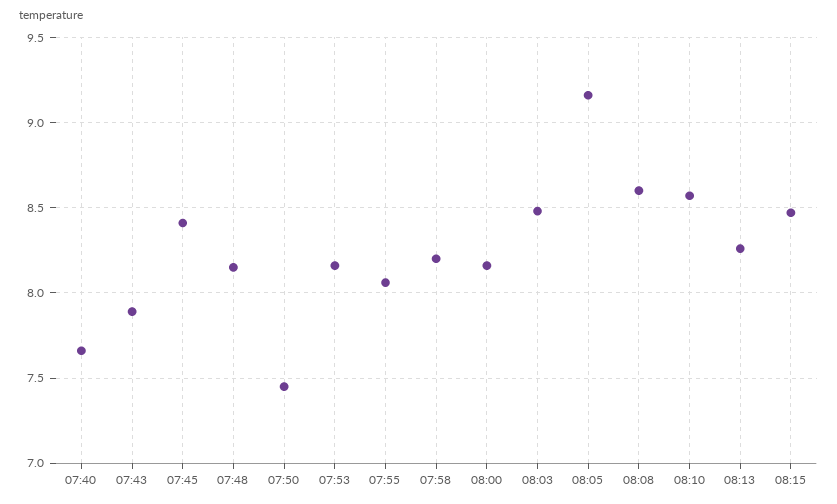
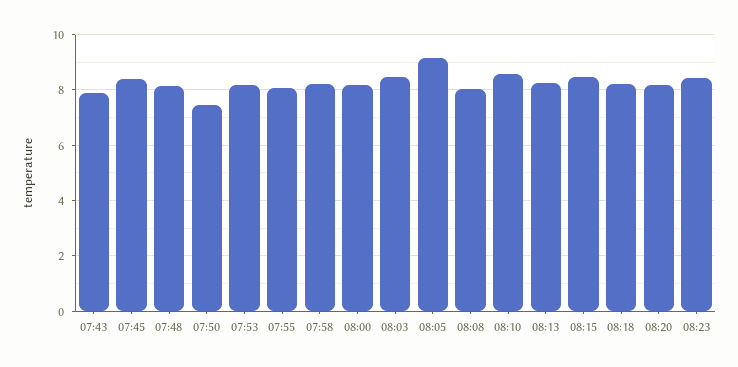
07:40: 7.65 -> none
08:08: 8.6 -> 8
08:18: none -> 8.25
08:20: none -> 8.25
08:23: none -> 8.5

